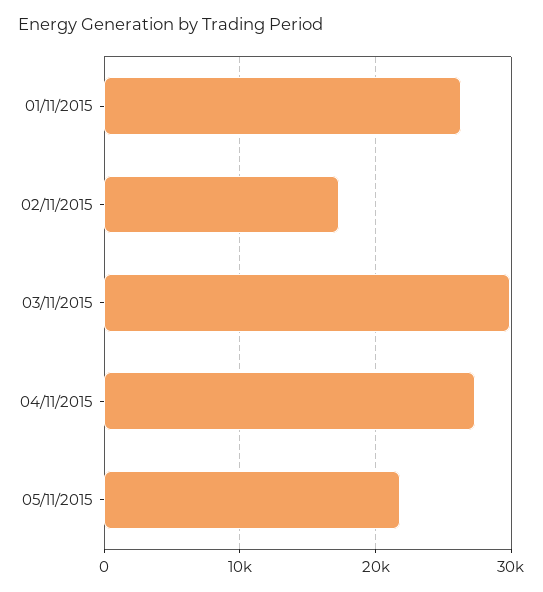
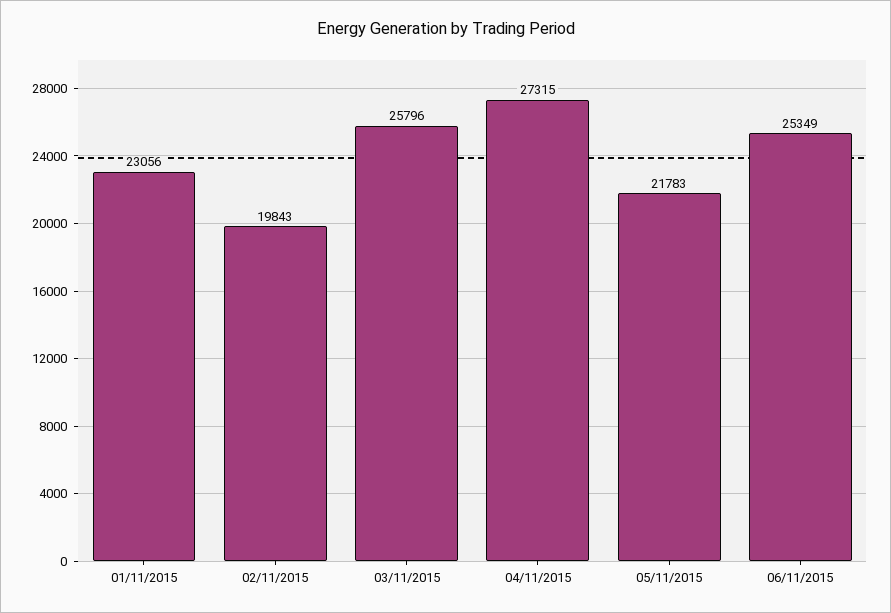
01/11/2015: 26000 -> 23056
02/11/2015: 17000 -> 19843
03/11/2015: 30000 -> 25796
06/11/2015: none -> 25349

